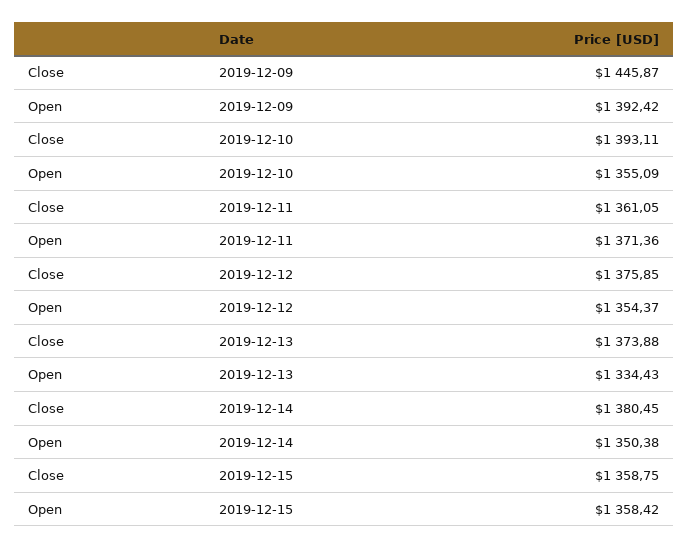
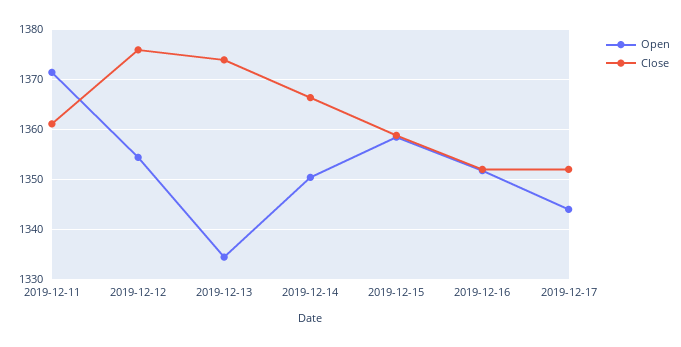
Close, 2019-12-09: 1445.87 -> none
Open, 2019-12-09: 1392.42 -> none
Close, 2019-12-10: 1393.11 -> none
Open, 2019-12-10: 1355.09 -> none
Close, 2019-12-14: 1380.45 -> 1366
Open, 2019-12-16: none -> 1352
Close, 2019-12-16: none -> 1352
Open, 2019-12-17: none -> 1344
Close, 2019-12-17: none -> 1352

